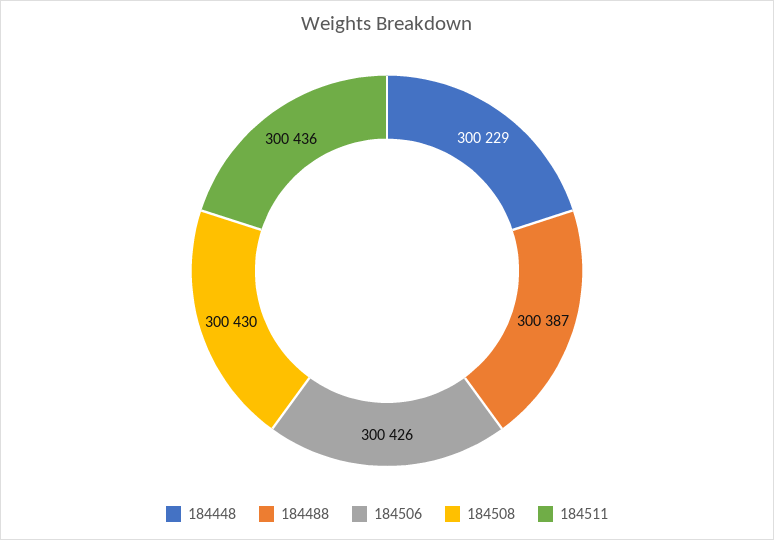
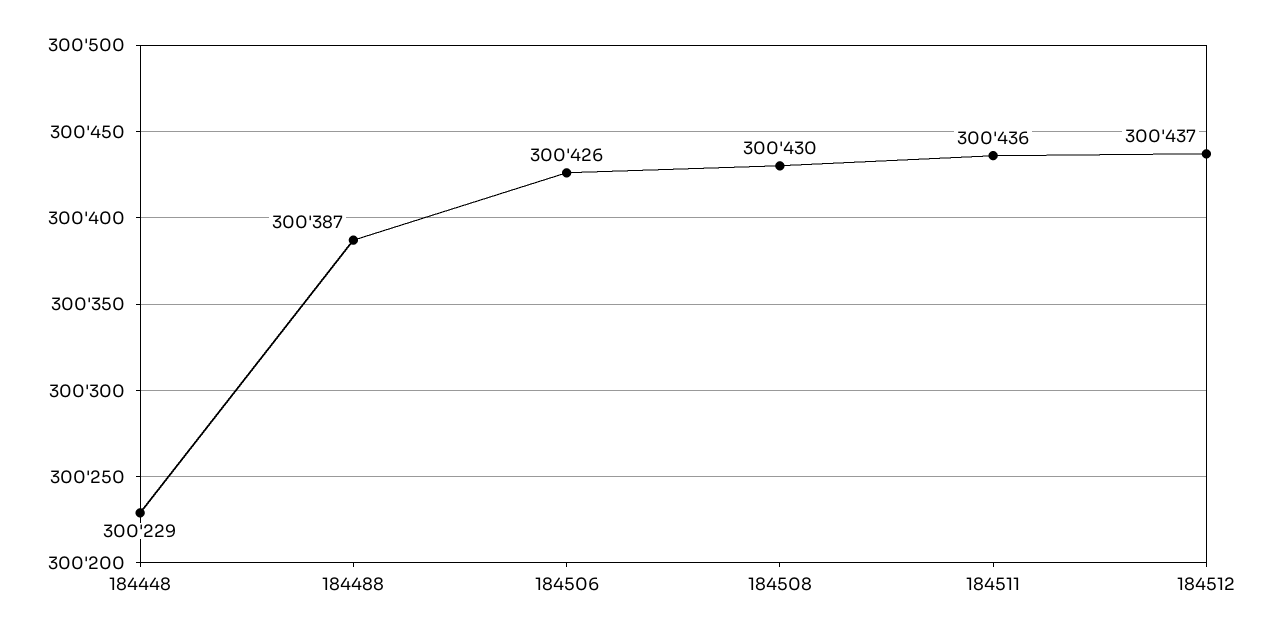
184512: none -> 300437

